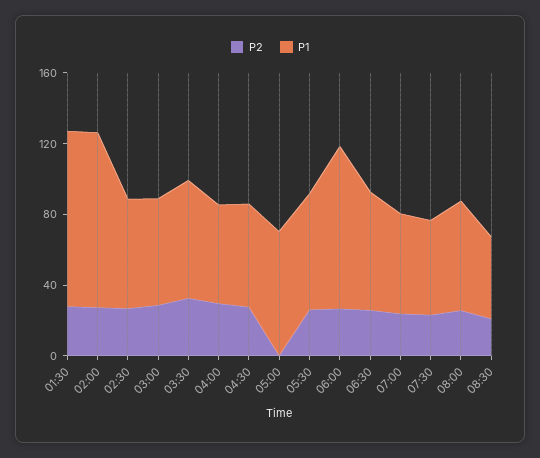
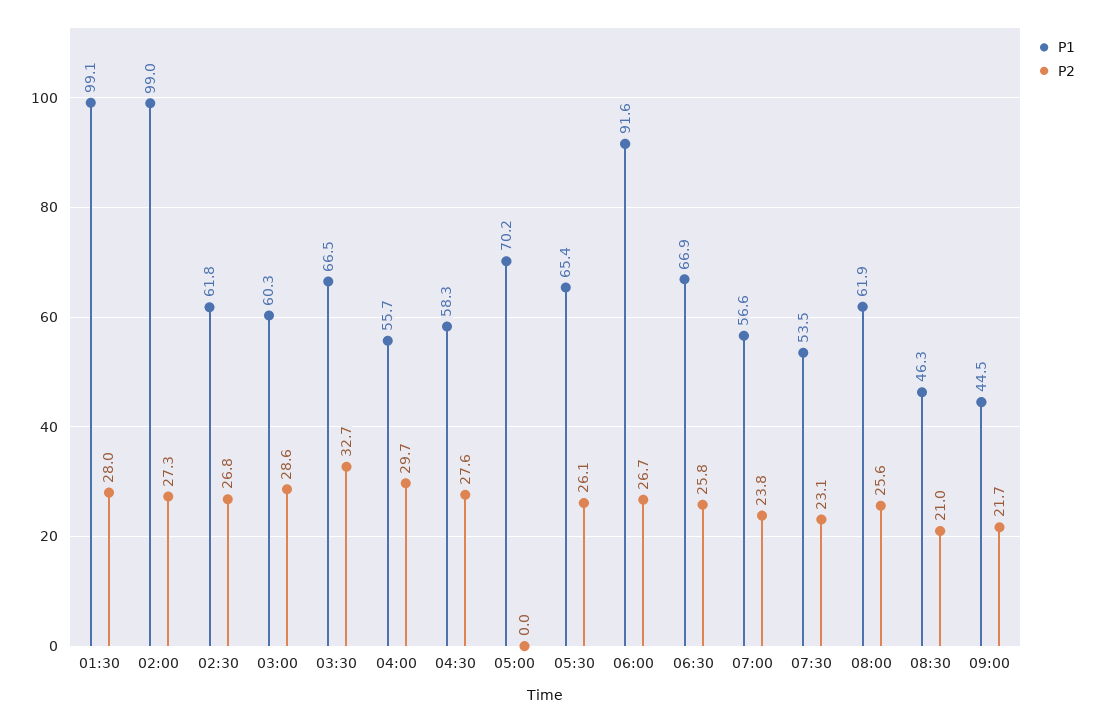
P1, 09:00: none -> 44.5
P2, 09:00: none -> 21.7

